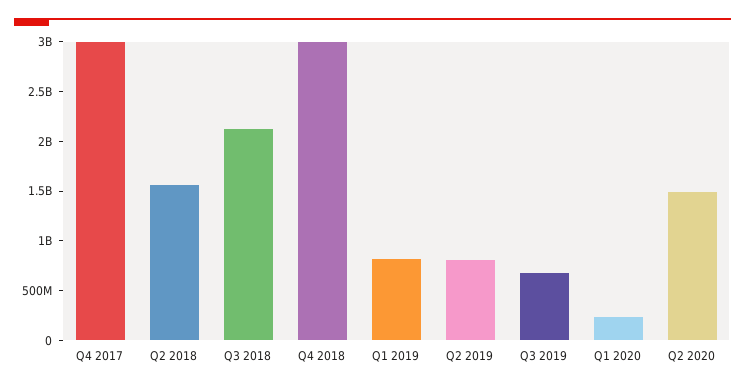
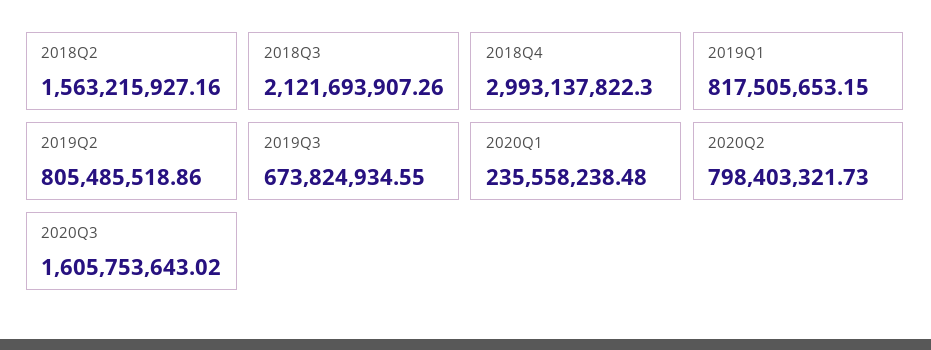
Q4 2017: 3000000000 -> none
Q2 2020: 1500000000 -> 798403321.73
2020Q3: none -> 1605753643.02

